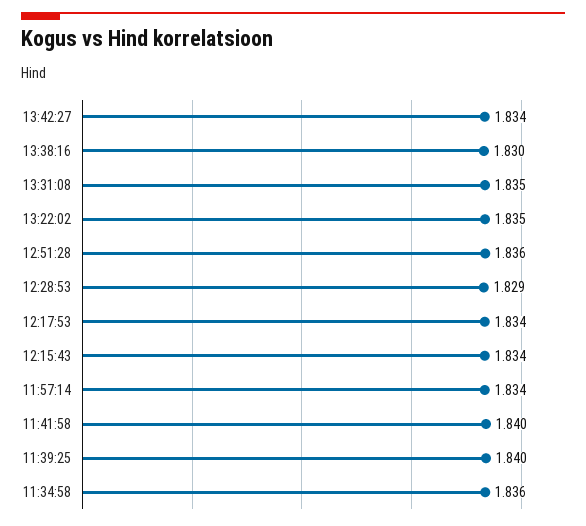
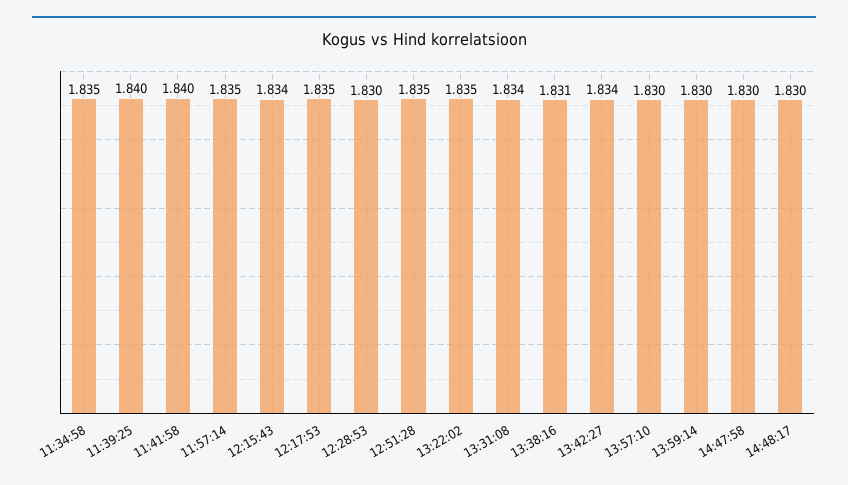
13:38:16: 1.83 -> 1.831
13:31:08: 1.835 -> 1.834
12:51:28: 1.836 -> 1.835
12:28:53: 1.829 -> 1.83
12:17:53: 1.834 -> 1.835
11:57:14: 1.834 -> 1.835
11:34:58: 1.836 -> 1.835
13:57:10: none -> 1.83
13:59:14: none -> 1.83
14:47:58: none -> 1.83
14:48:17: none -> 1.83

